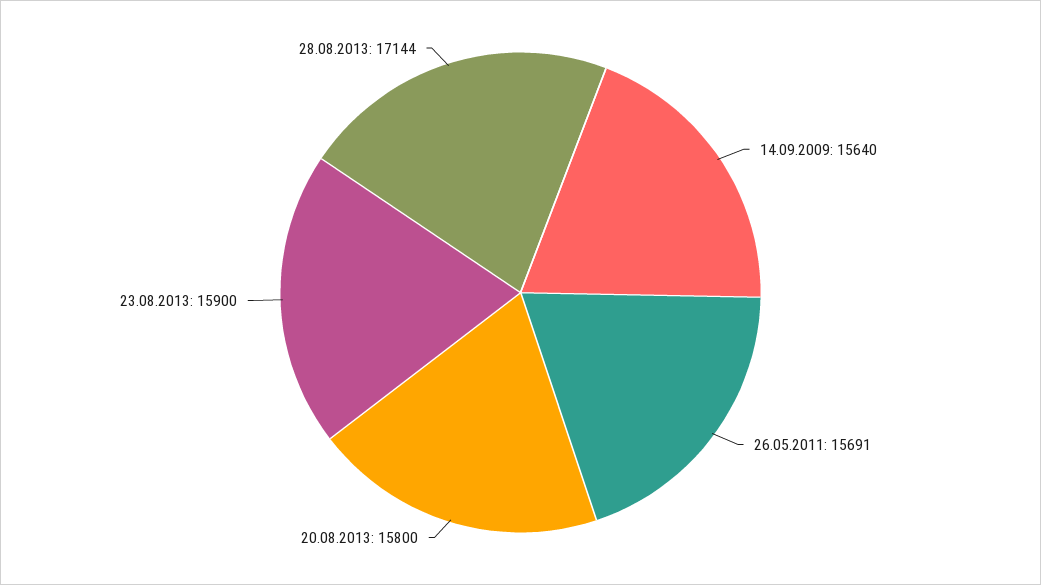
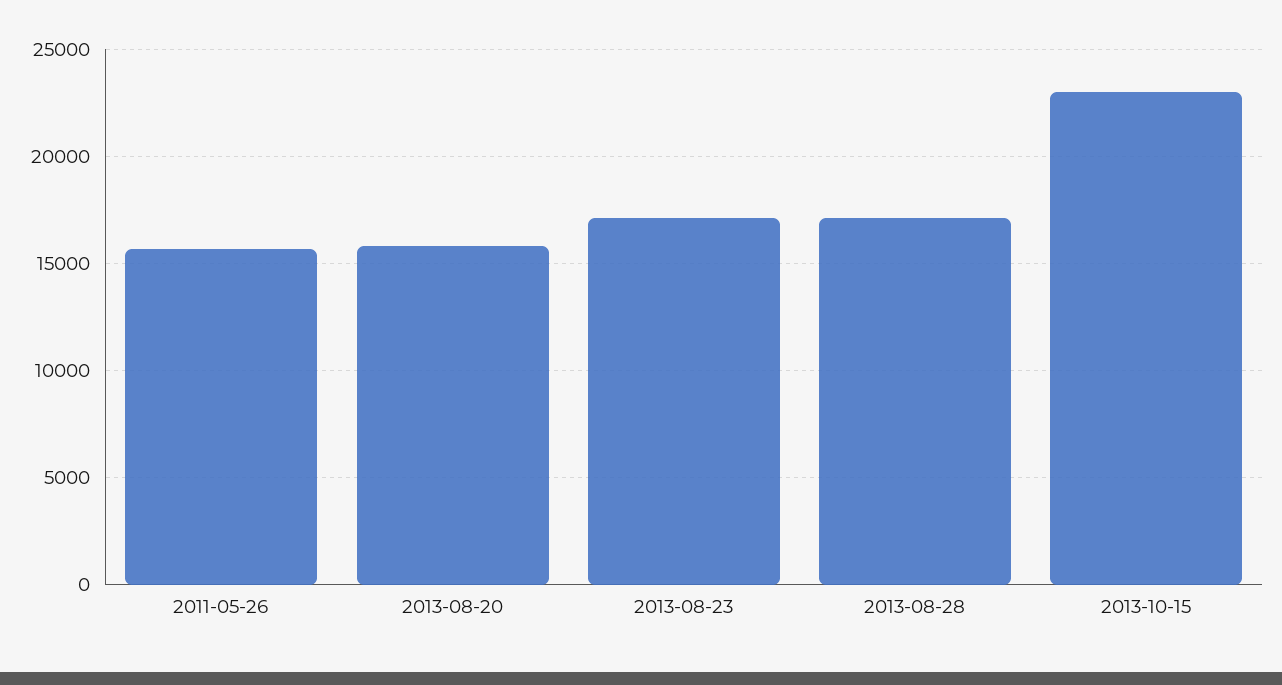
14.09.2009: 15640 -> none
23.08.2013: 15900 -> 17000
2013-10-15: none -> 23000

